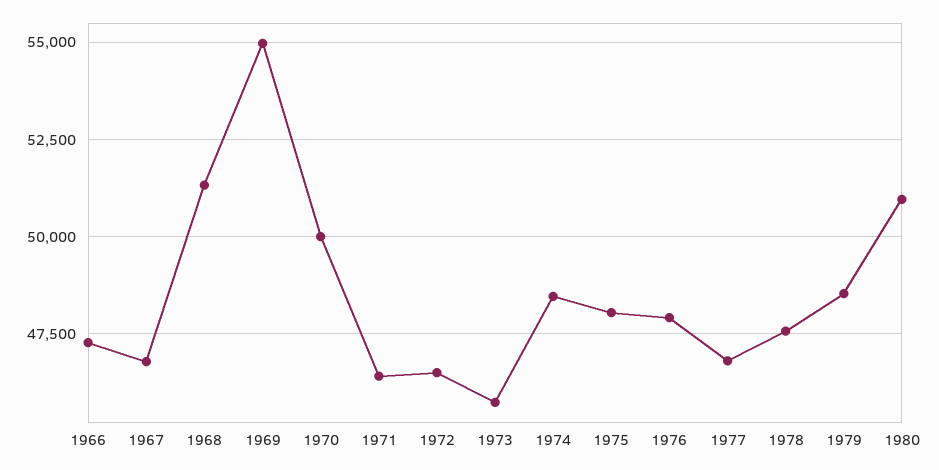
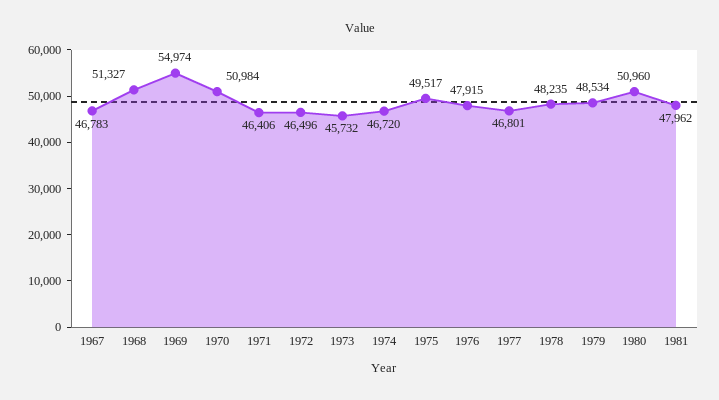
1966: 47250 -> none
1970: 50000 -> 50984
1974: 48500 -> 46720
1975: 48000 -> 49517
1978: 47500 -> 48235
1981: none -> 47962

